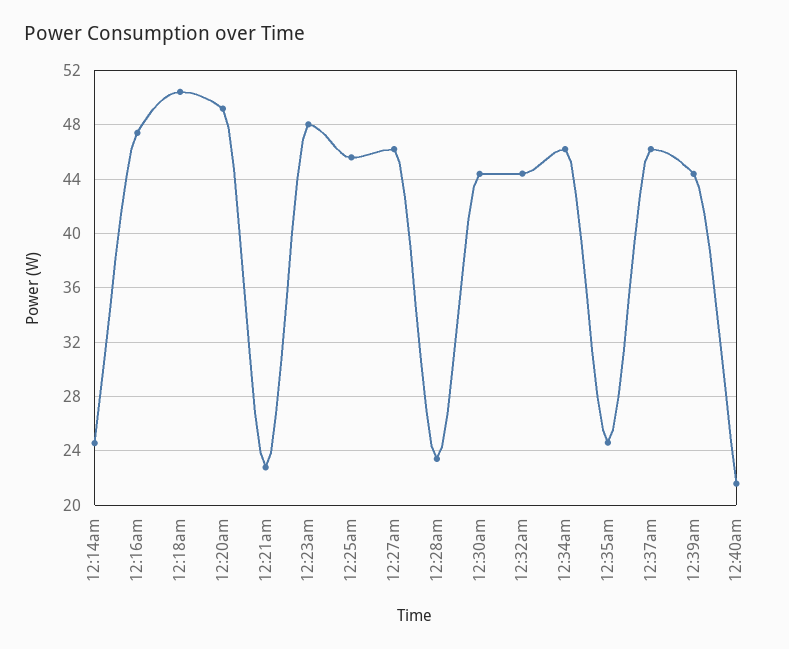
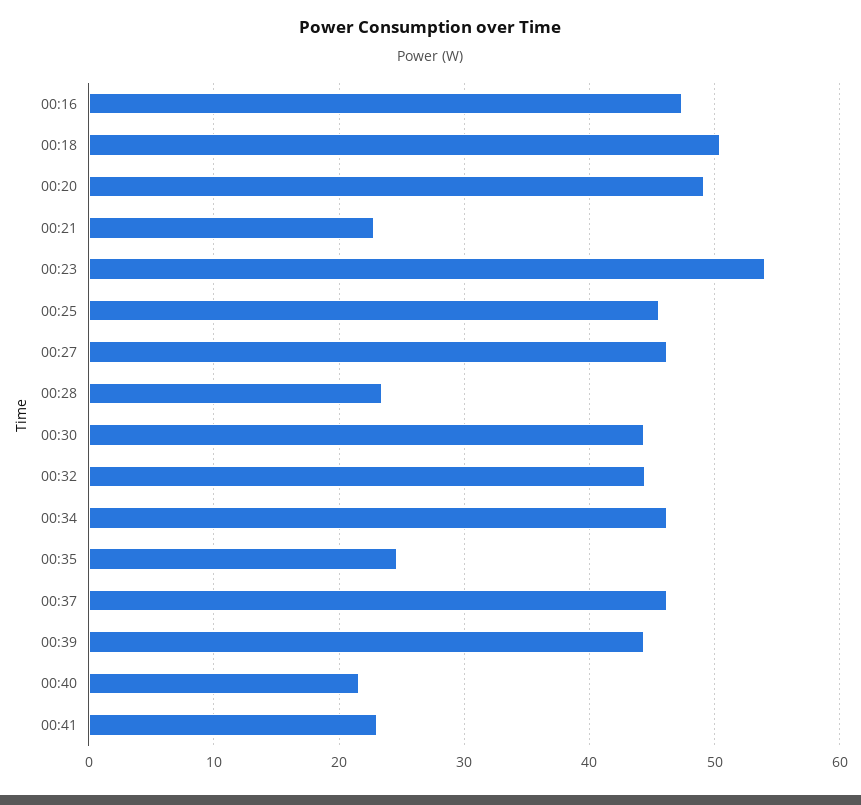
12:14am: 24.5 -> none
12:23am: 48 -> 54
00:41: none -> 23

